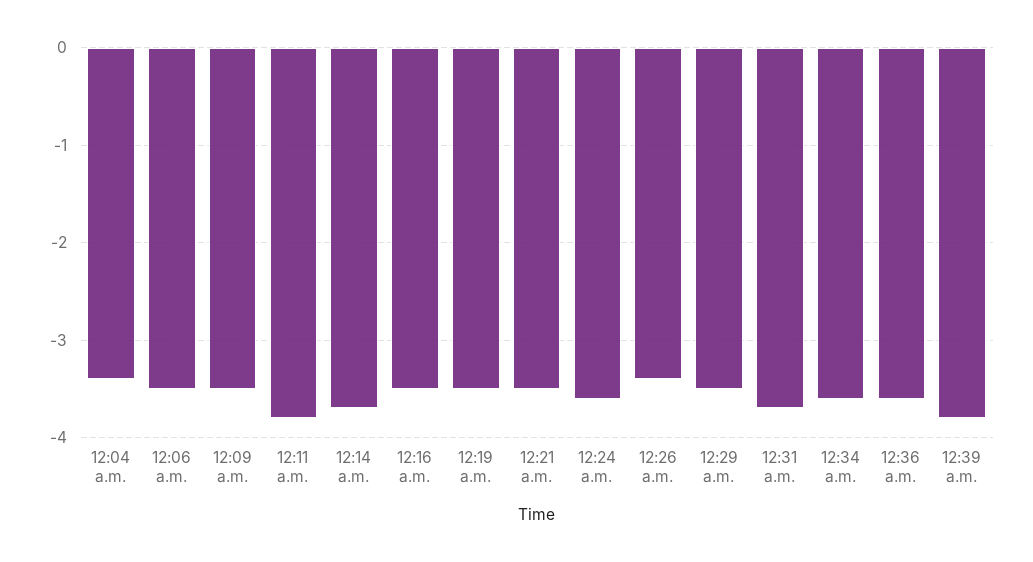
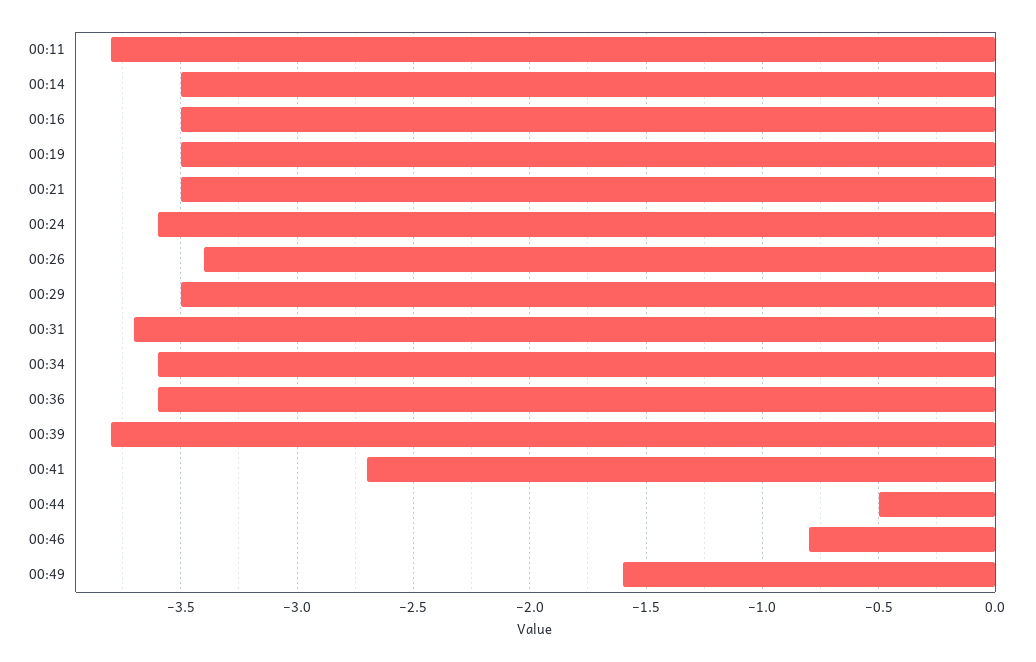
12:04 a.m.: -3.4 -> none
12:06 a.m.: -3.5 -> none
12:09 a.m.: -3.5 -> none
12:14 a.m.: -3.7 -> -3.5
00:41: none -> -2.7
00:44: none -> -0.5
00:46: none -> -0.8
00:49: none -> -1.6

